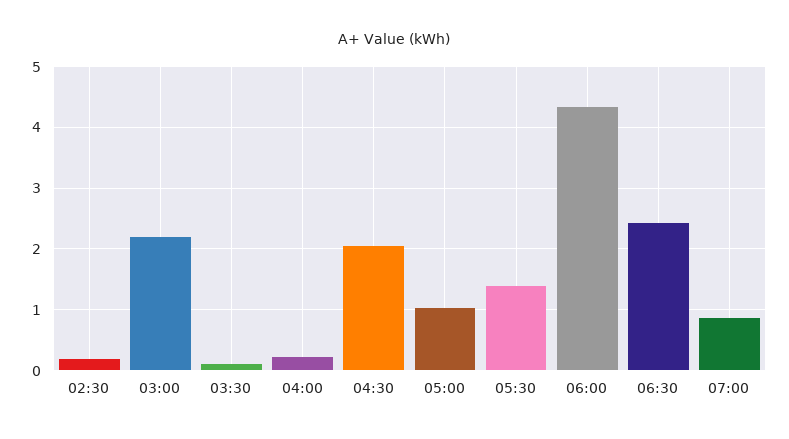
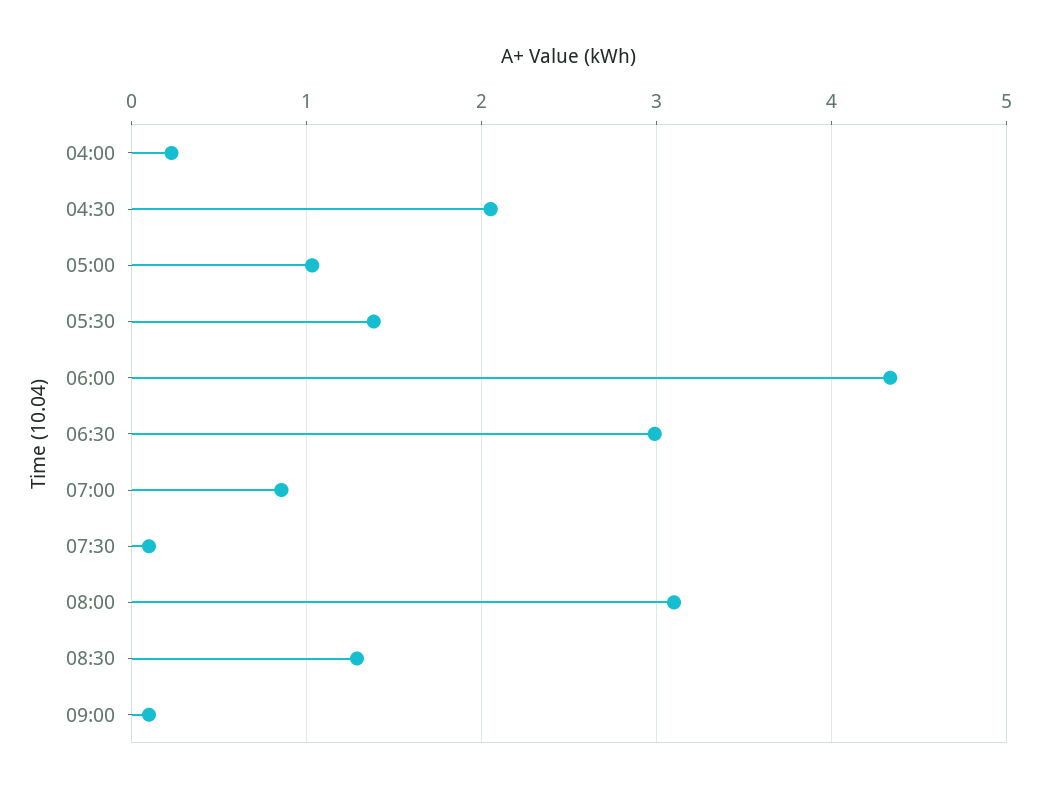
02:30: 0.2 -> none
03:00: 2.2 -> none
03:30: 0.1 -> none
06:30: 2.4 -> 3
07:30: none -> 0.1
08:00: none -> 3.1
08:30: none -> 1.3
09:00: none -> 0.1

